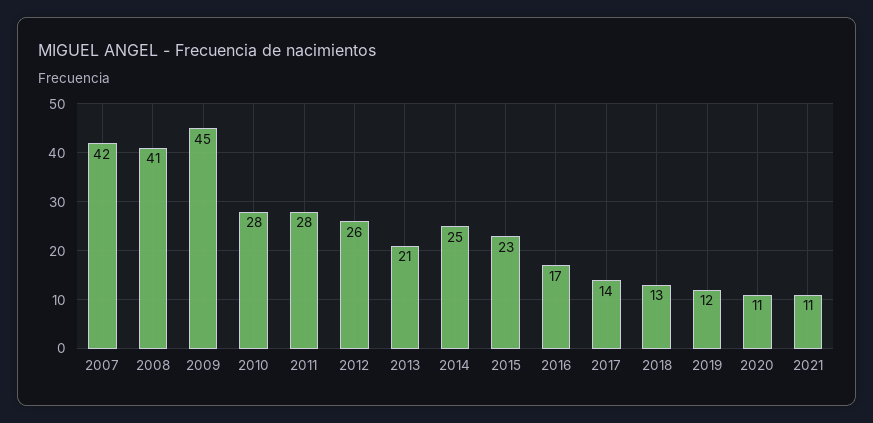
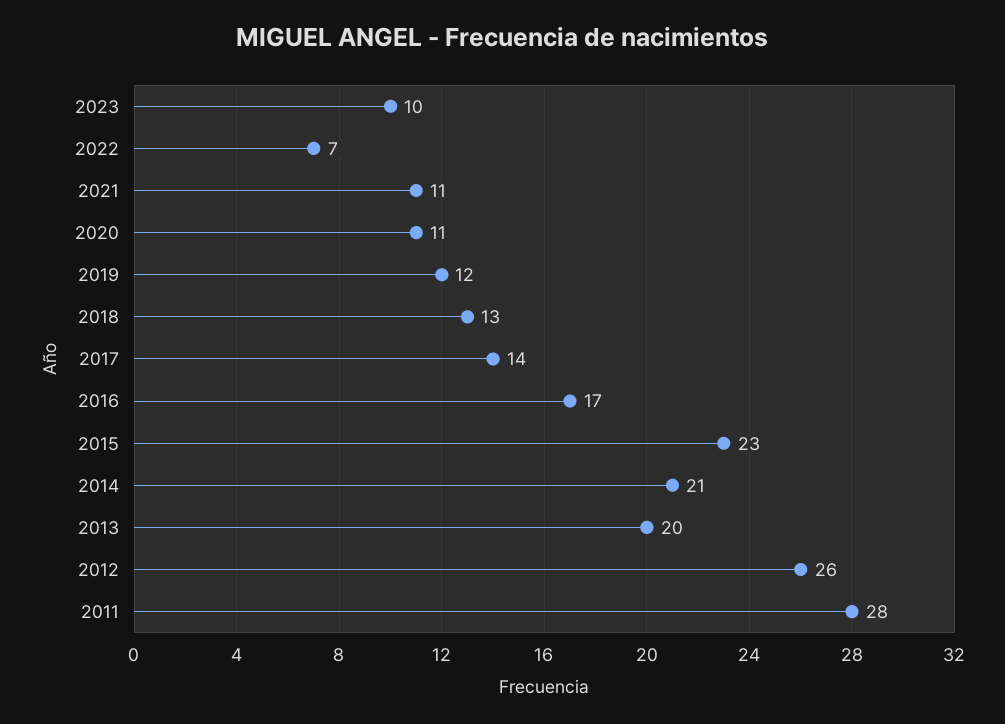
2007: 42 -> none
2008: 41 -> none
2009: 45 -> none
2010: 28 -> none
2013: 21 -> 20
2014: 25 -> 21
2023: none -> 10
2022: none -> 7

